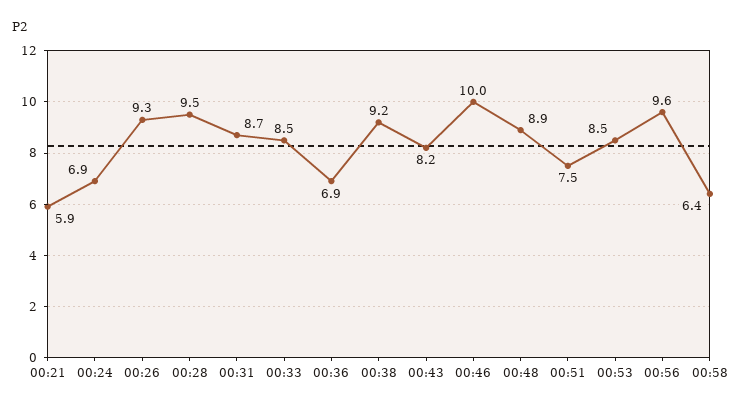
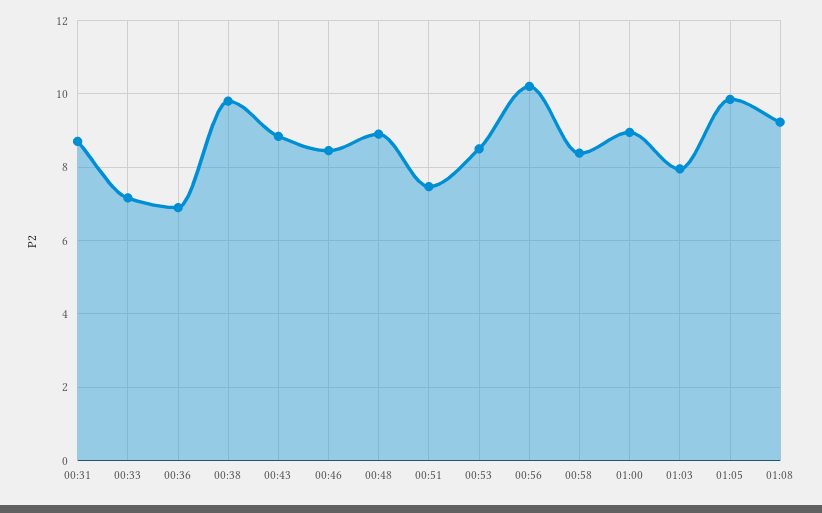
00:21: 5.9 -> none
00:24: 6.9 -> none
00:26: 9.3 -> none
00:28: 9.5 -> none
00:33: 8.5 -> 7.2
00:38: 9.2 -> 9.8
00:43: 8.2 -> 8.8
00:46: 10 -> 8.4
00:56: 9.6 -> 10.2
00:58: 6.4 -> 8.4
01:00: none -> 9
01:03: none -> 8
01:05: none -> 9.8
01:08: none -> 9.2

